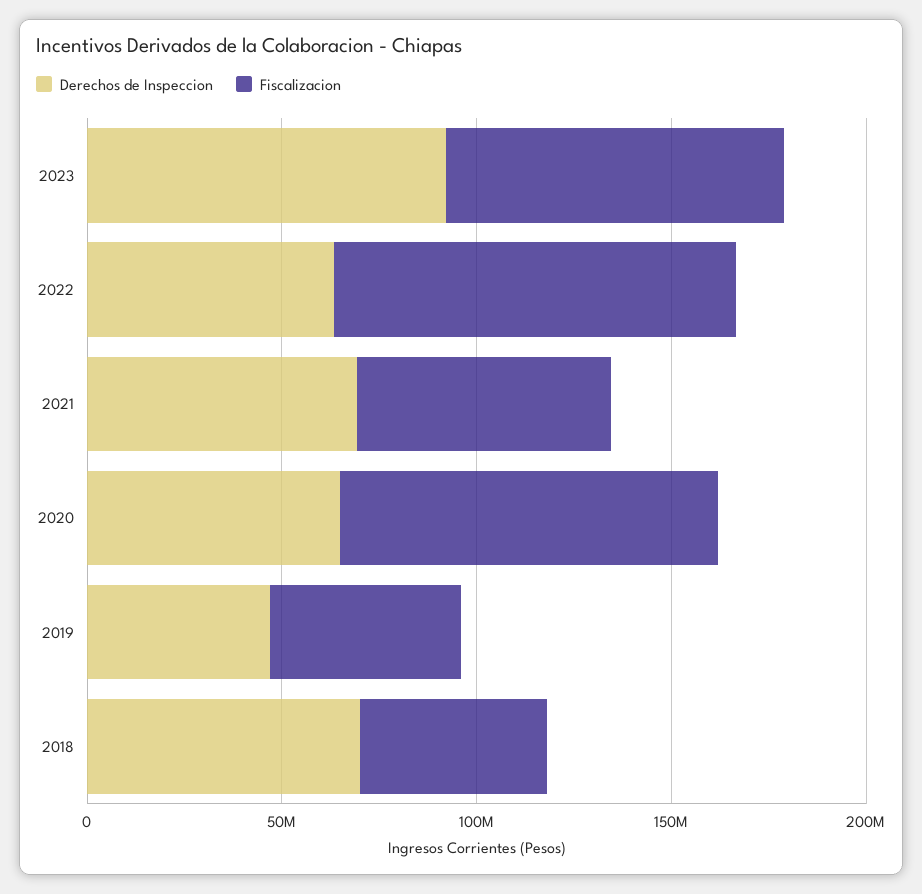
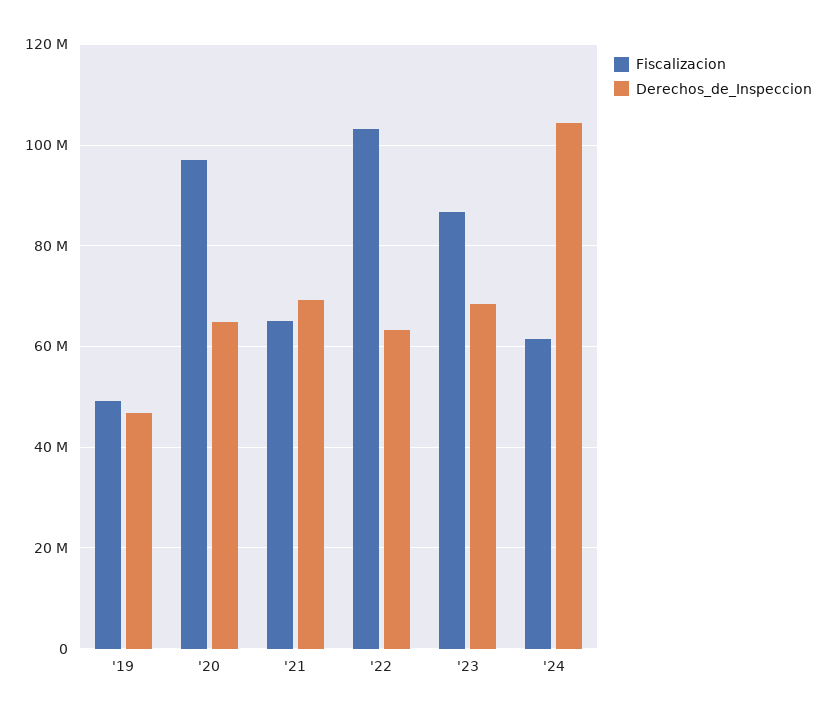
Derechos de Inspeccion, 2023: 90000000 -> 68000000
Derechos de Inspeccion, 2018: 70000000 -> none
Fiscalizacion, 2018: 50000000 -> none
Fiscalizacion, '24: none -> 62000000
Derechos de Inspeccion, '24: none -> 104000000

